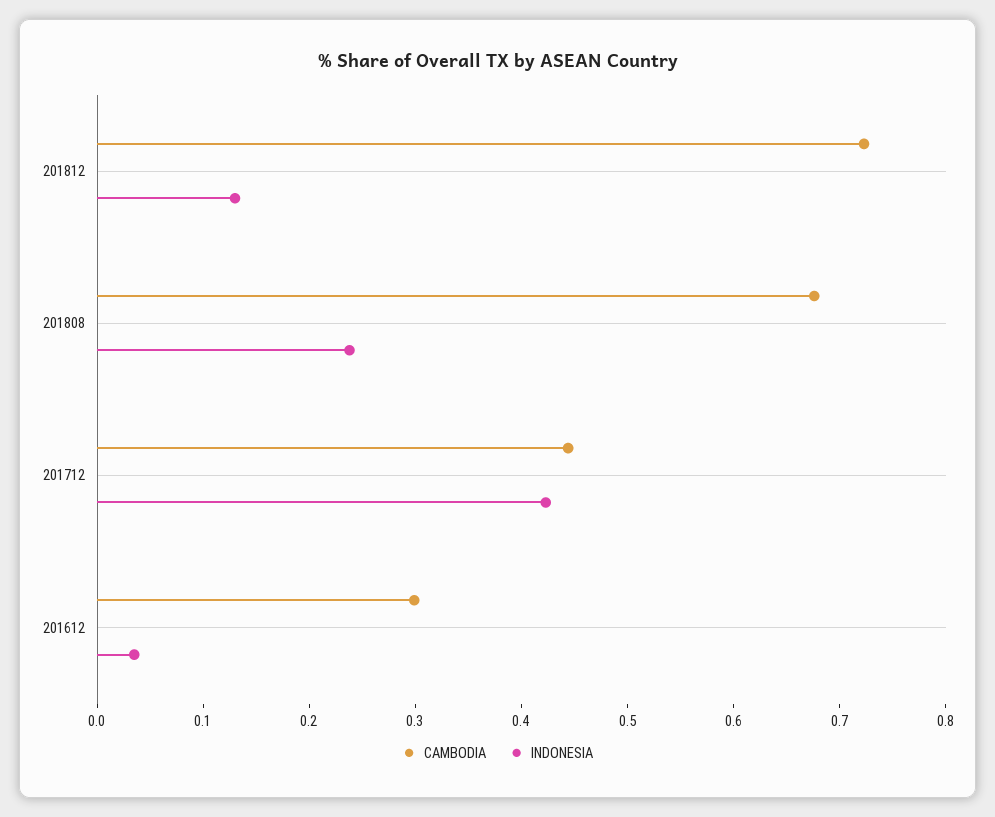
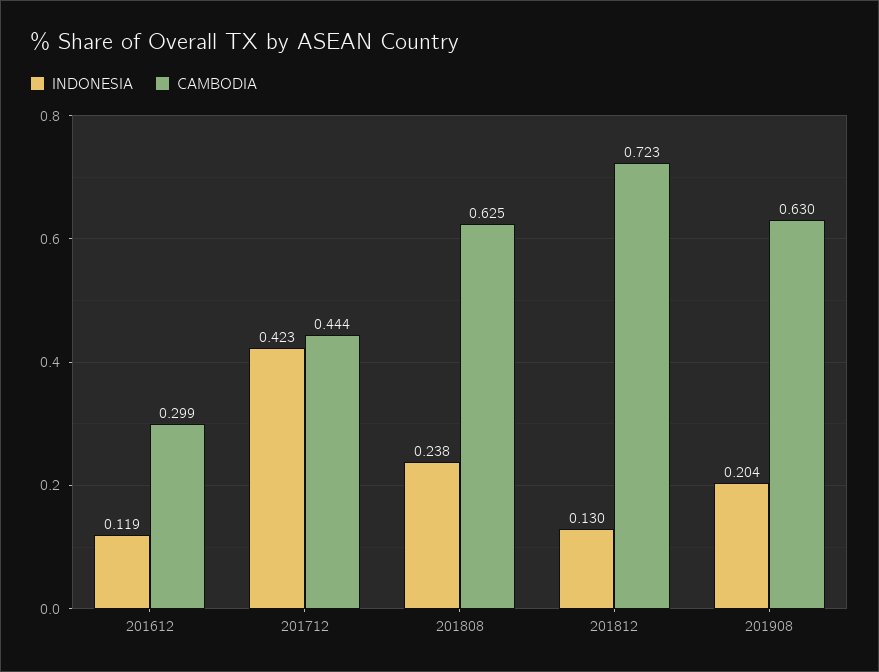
CAMBODIA, 201808: 0.68 -> 0.625
INDONESIA, 201612: 0.04 -> 0.119
INDONESIA, 201908: none -> 0.204
CAMBODIA, 201908: none -> 0.63

